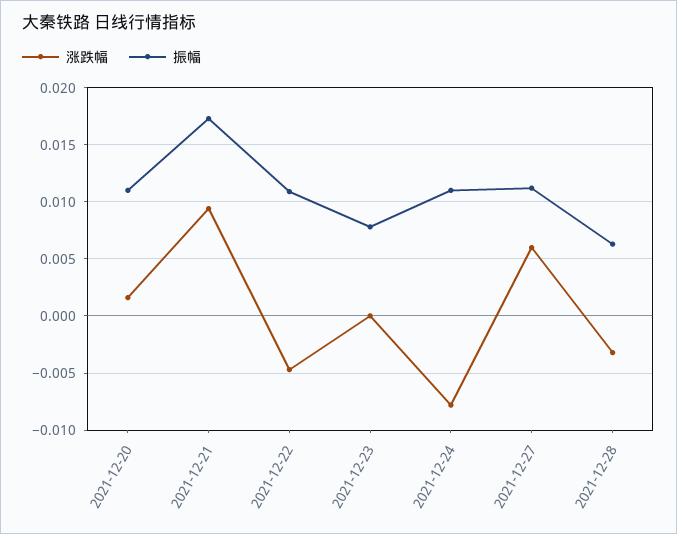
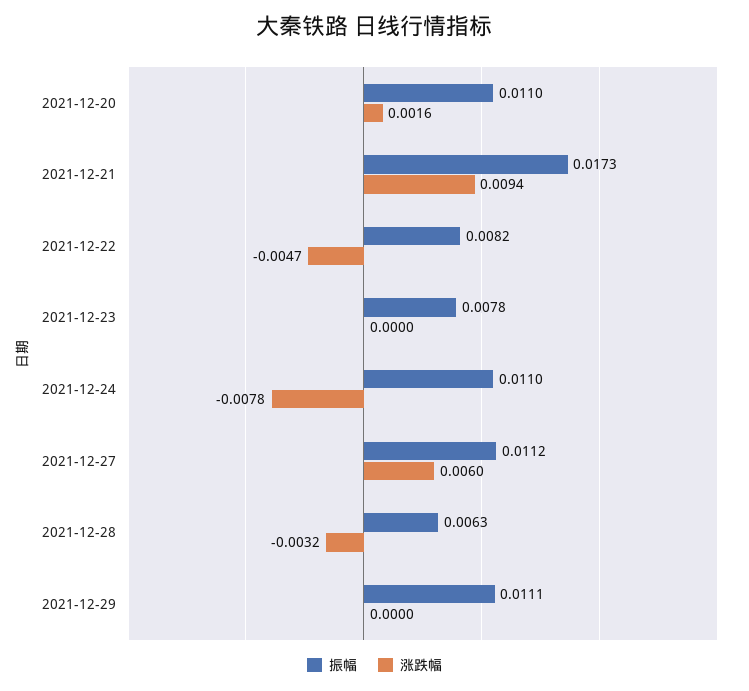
振幅, 2021-12-22: 0.011 -> 0.0082
振幅, 2021-12-29: none -> 0.0111
涨跌幅, 2021-12-29: none -> 0

